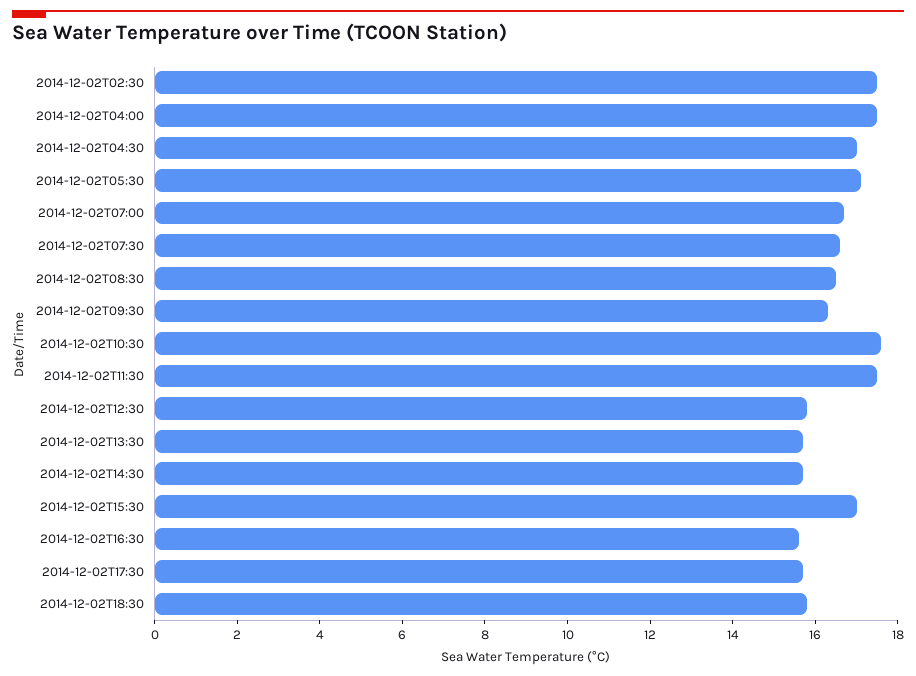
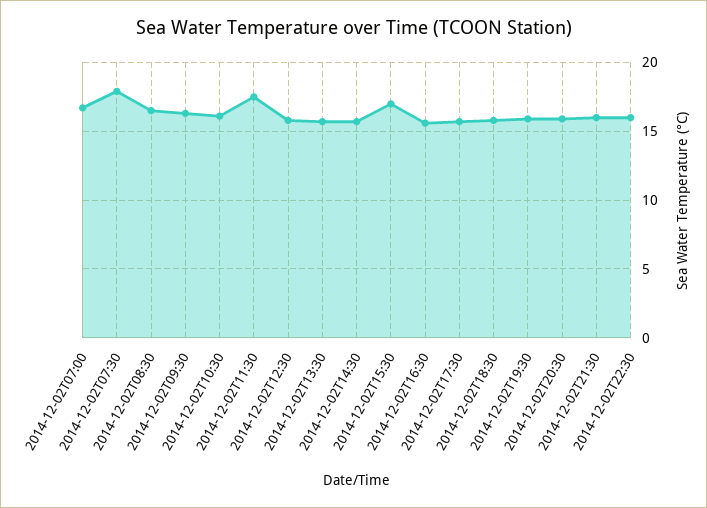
2014-12-02T02:30: 17.5 -> none
2014-12-02T04:00: 17.5 -> none
2014-12-02T04:30: 17 -> none
2014-12-02T05:30: 17 -> none
2014-12-02T07:30: 16.5 -> 18
2014-12-02T10:30: 17.5 -> 16
2014-12-02T19:30: none -> 16
2014-12-02T20:30: none -> 16
2014-12-02T21:30: none -> 16
2014-12-02T22:30: none -> 16

